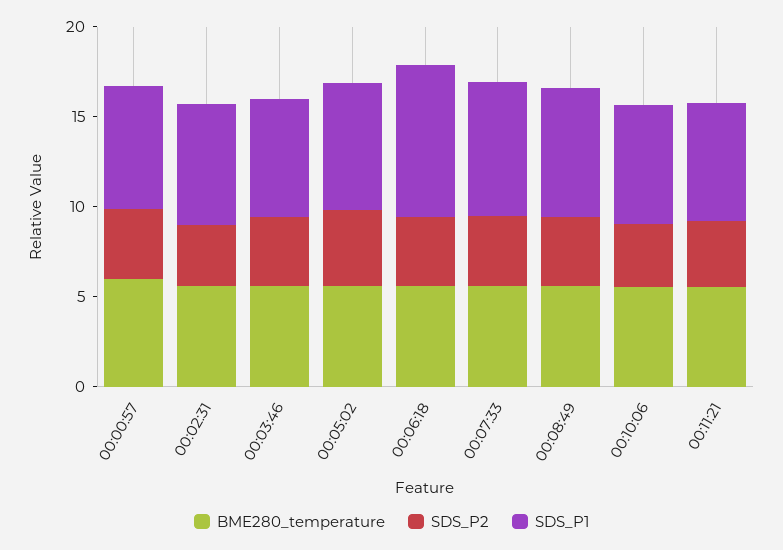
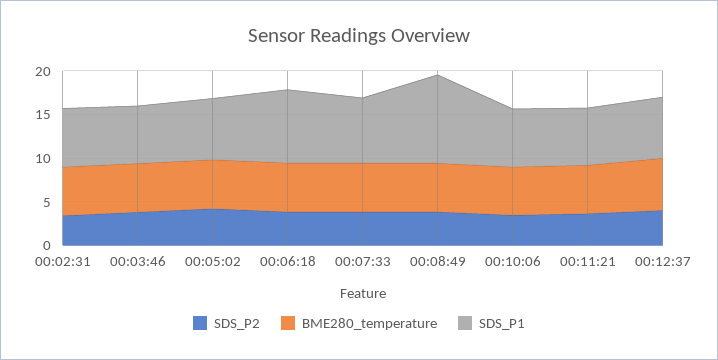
BME280_temperature, 00:00:57: 6 -> none
SDS_P2, 00:00:57: 4 -> none
SDS_P1, 00:00:57: 7 -> none
SDS_P1, 00:08:49: 7 -> 10
SDS_P2, 00:12:37: none -> 4
BME280_temperature, 00:12:37: none -> 6
SDS_P1, 00:12:37: none -> 7

